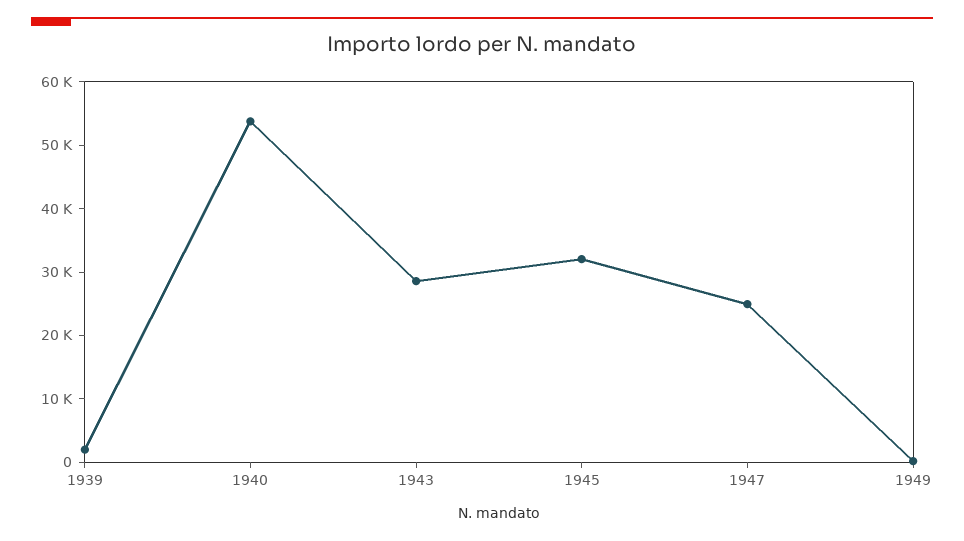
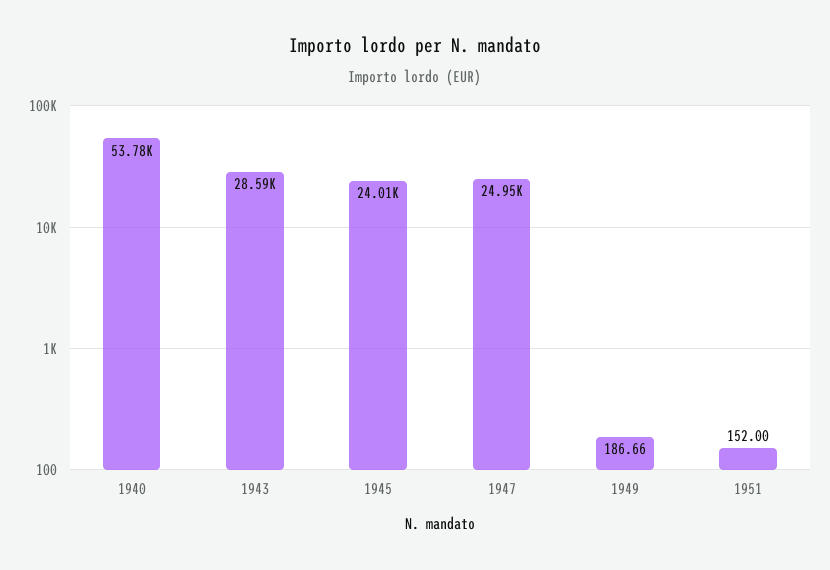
1939: 2000 -> none
1945: 32000 -> 24010
1951: none -> 152

